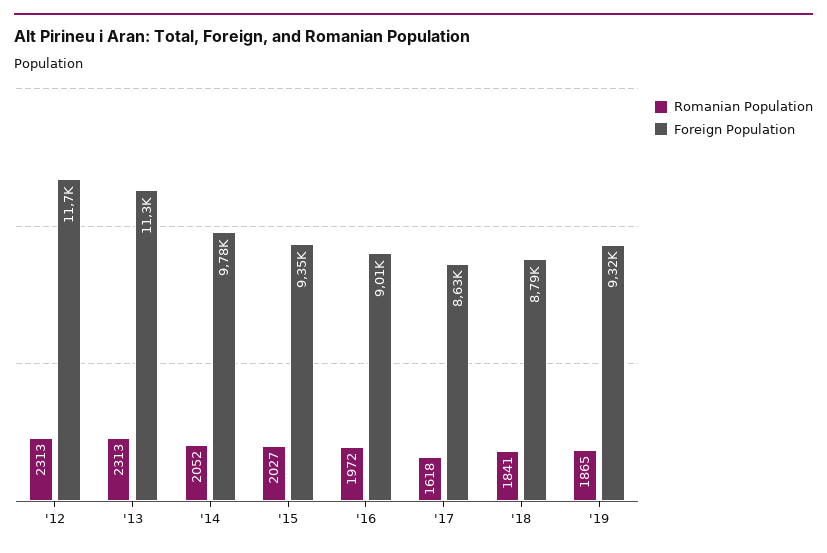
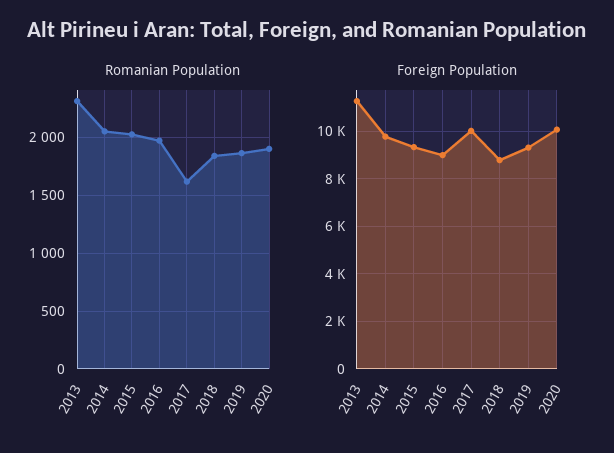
Romanian Population, '12: 2313 -> none
Foreign Population, '12: 11700 -> none
Foreign Population, '17: 8630 -> 10000
Romanian Population, 2020: none -> 1900
Foreign Population, 2020: none -> 10000

